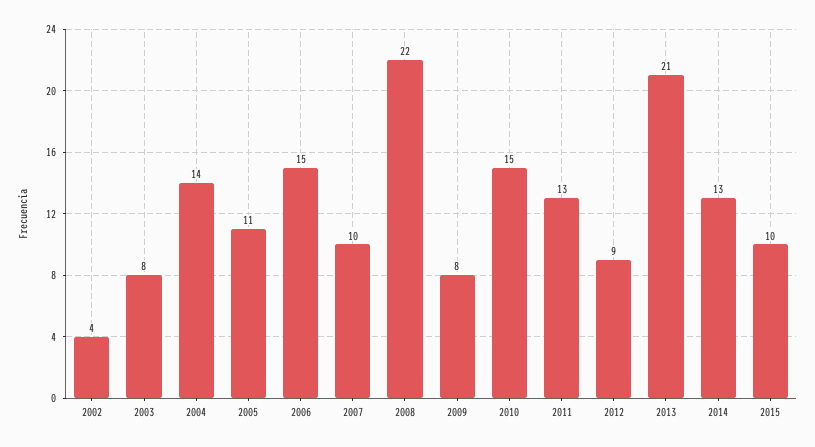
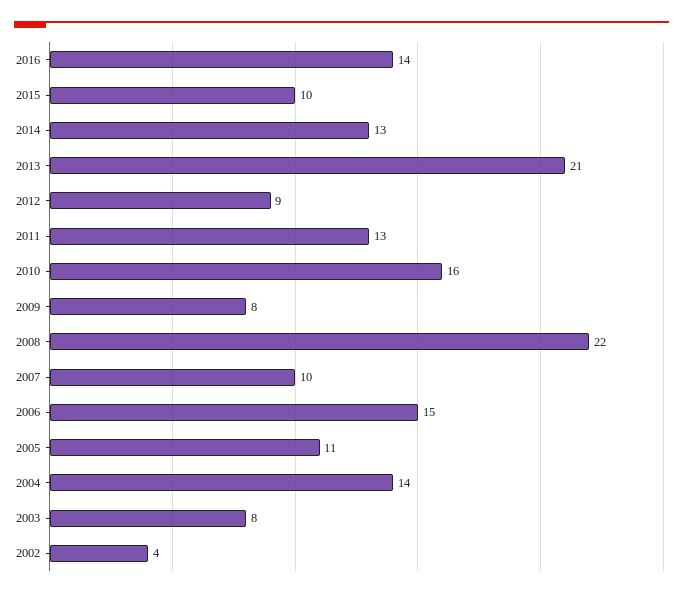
2010: 15 -> 16
2016: none -> 14

